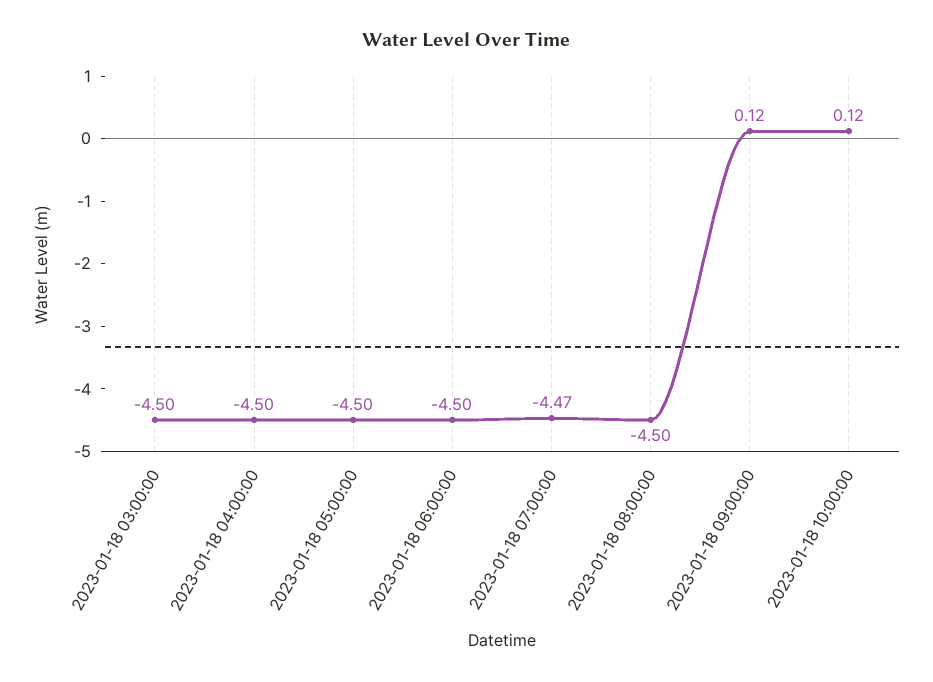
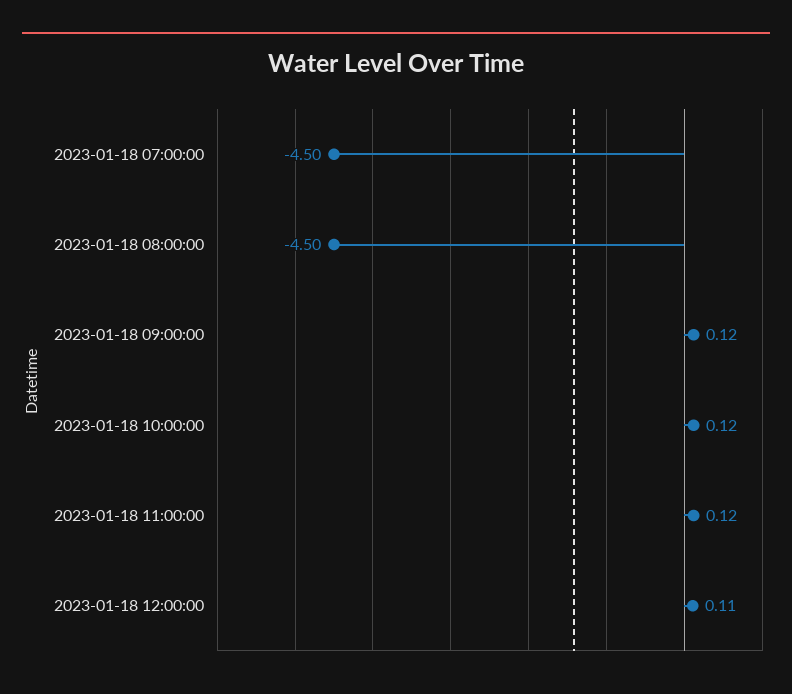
2023-01-18 03:00:00: -4.5 -> none
2023-01-18 04:00:00: -4.5 -> none
2023-01-18 05:00:00: -4.5 -> none
2023-01-18 06:00:00: -4.5 -> none
2023-01-18 07:00:00: -4.47 -> -4.5
2023-01-18 11:00:00: none -> 0.12
2023-01-18 12:00:00: none -> 0.11

